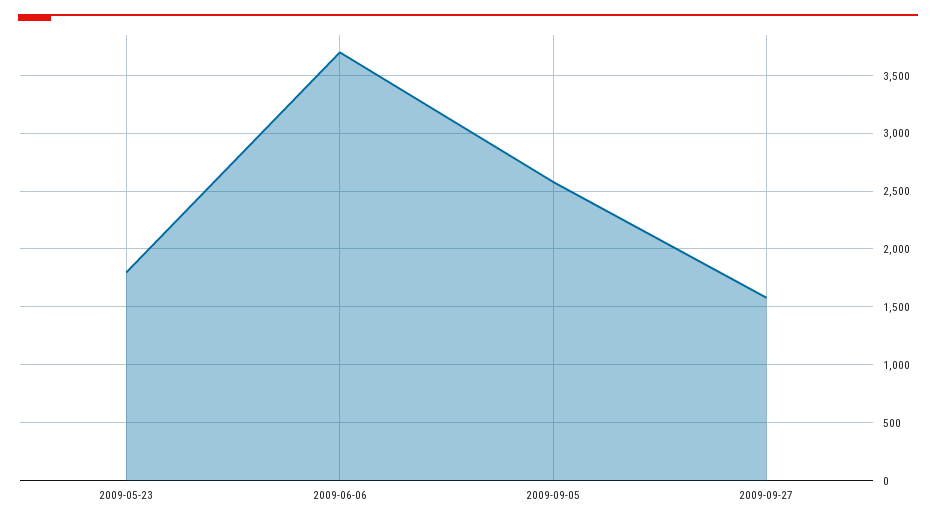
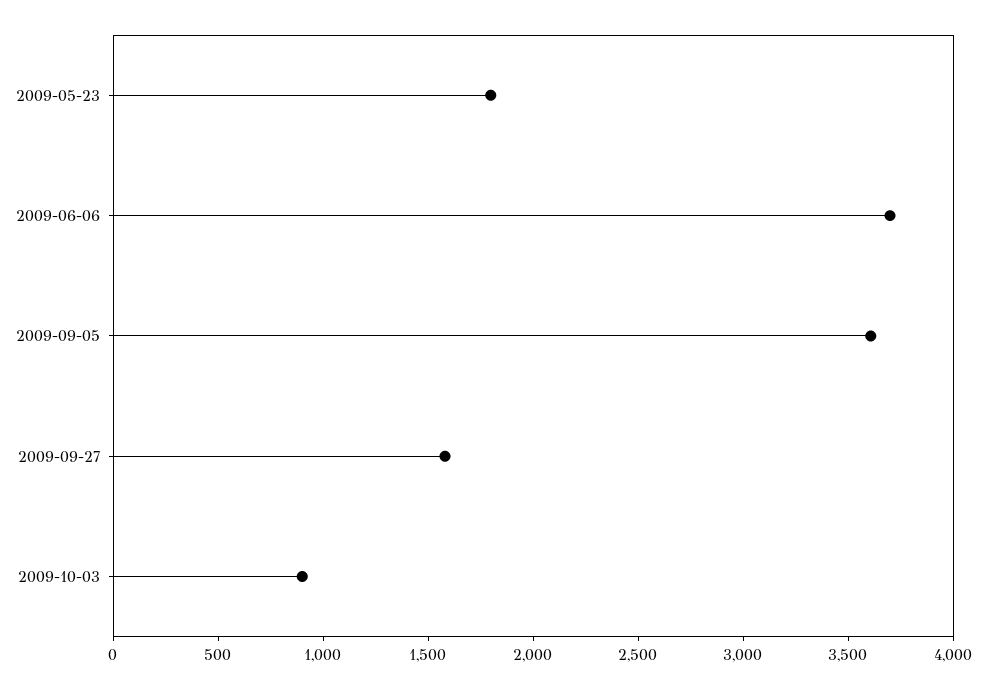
2009-09-05: 2600 -> 3600
2009-10-03: none -> 900

